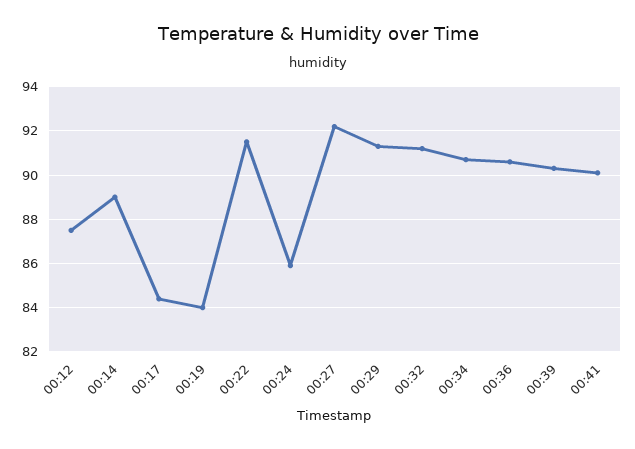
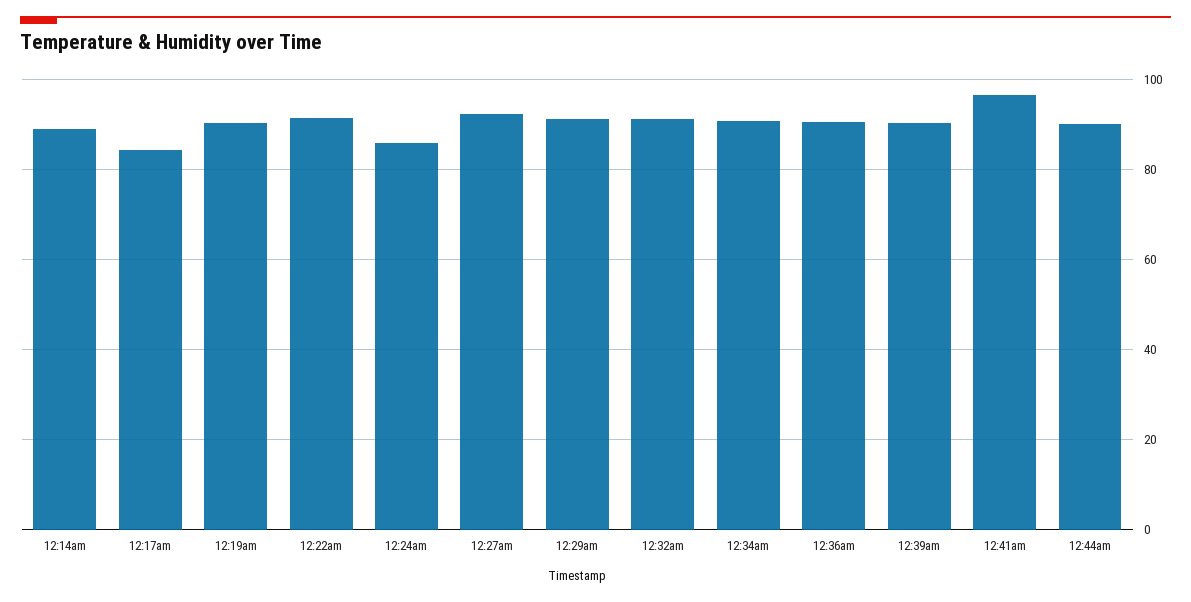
00:12: 87.5 -> none
00:19: 84 -> 90
00:41: 90 -> 96
12:44am: none -> 90

